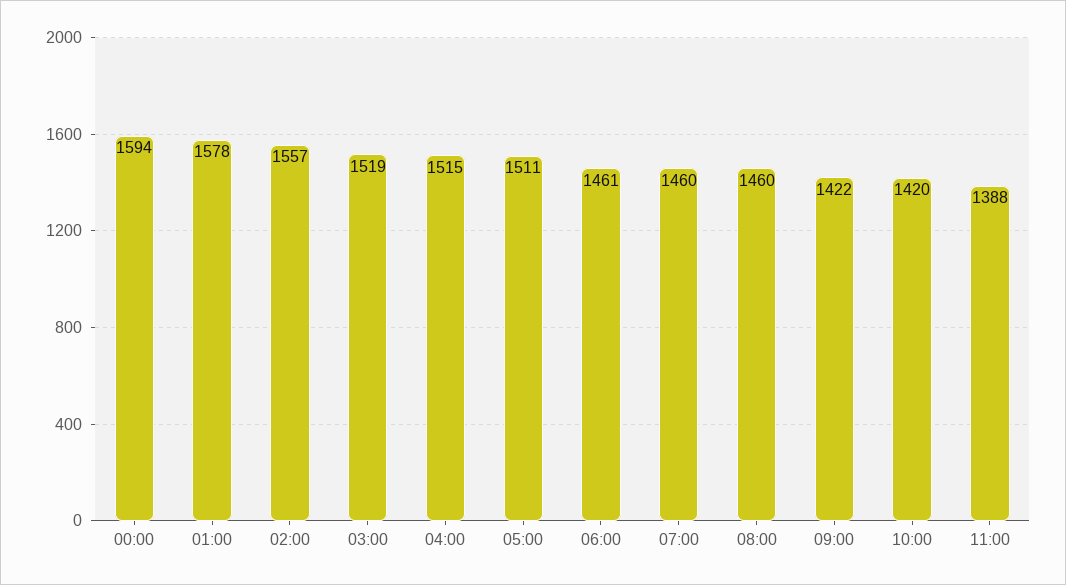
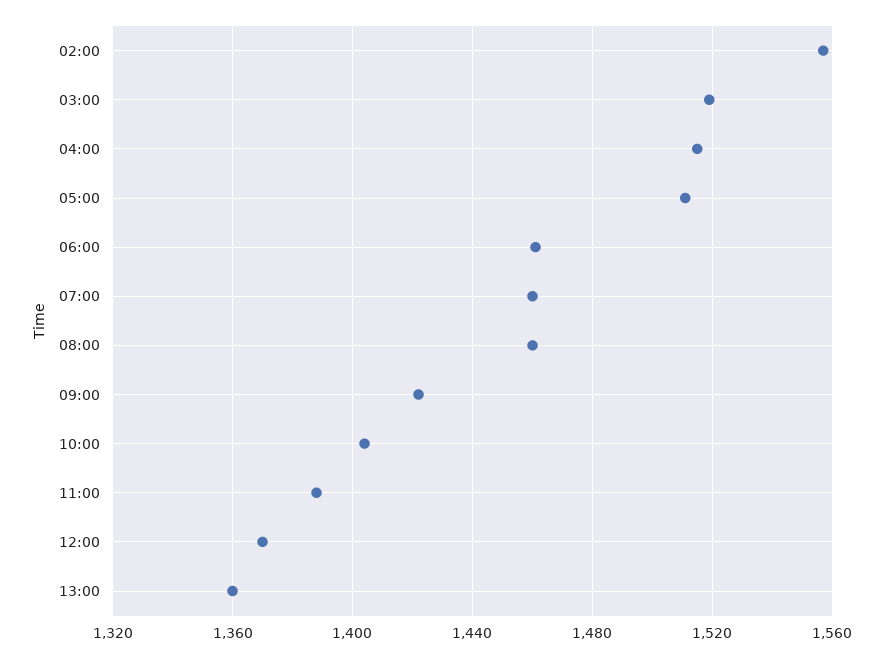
00:00: 1594 -> none
01:00: 1578 -> none
10:00: 1420 -> 1405
12:00: none -> 1370
13:00: none -> 1360

